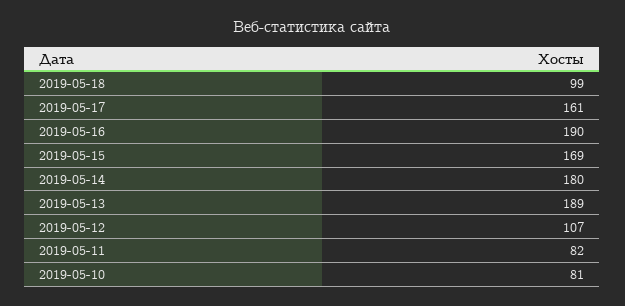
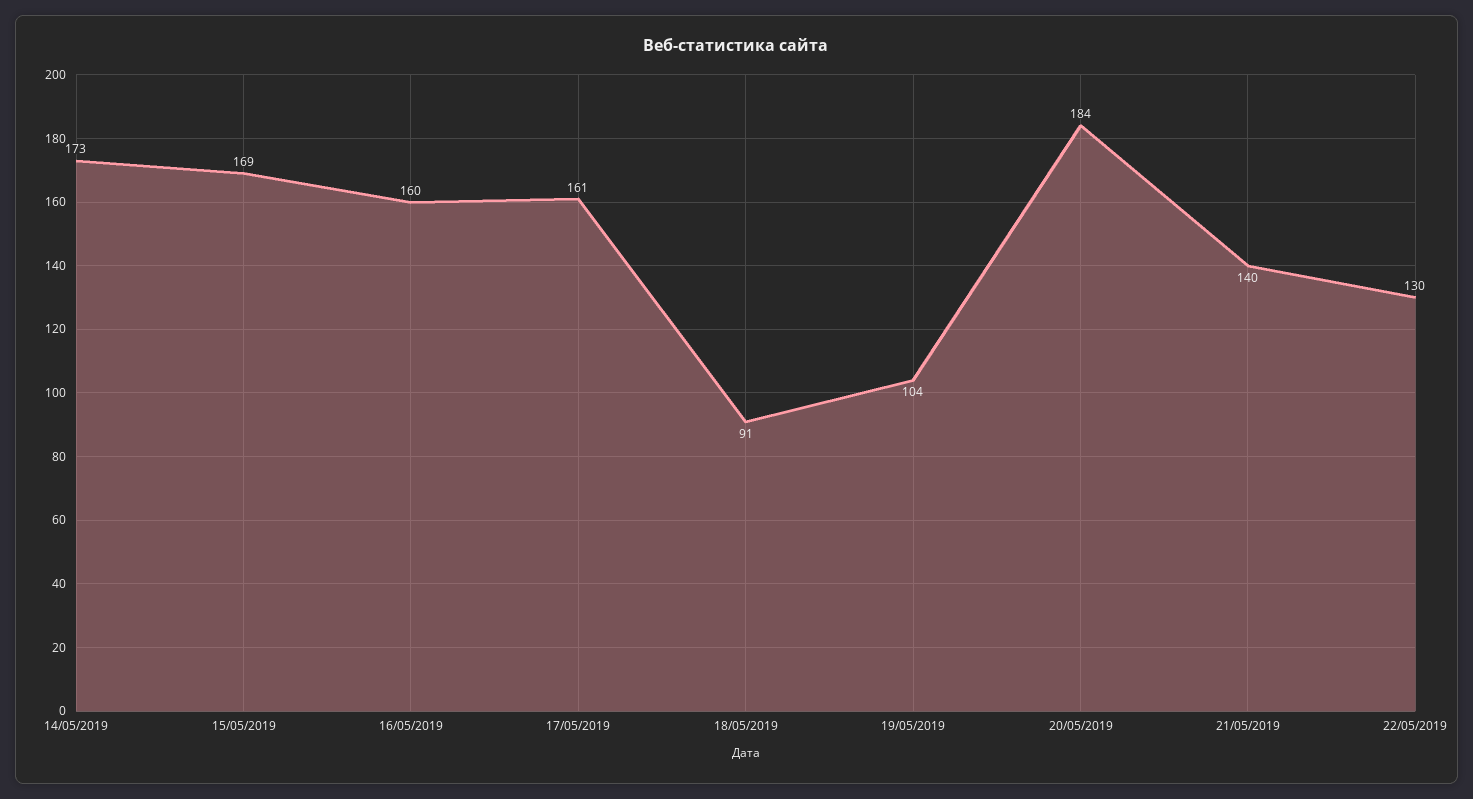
2019-05-18: 99 -> 91
2019-05-16: 190 -> 160
2019-05-14: 180 -> 173
2019-05-13: 189 -> none
2019-05-12: 107 -> none
2019-05-11: 82 -> none
2019-05-10: 81 -> none
19/05/2019: none -> 104
20/05/2019: none -> 184
21/05/2019: none -> 140
22/05/2019: none -> 130

